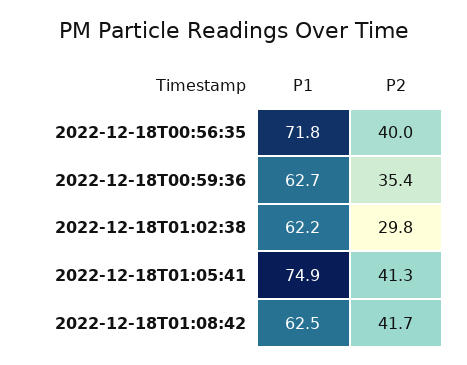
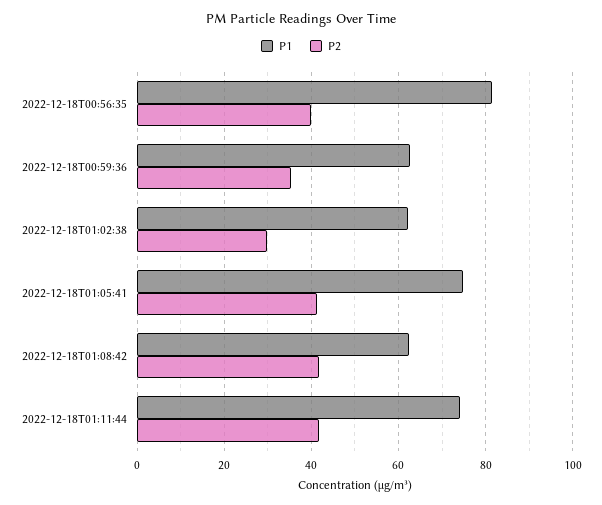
P1, 2022-12-18T00:56:35: 71.8 -> 82
P1, 2022-12-18T01:11:44: none -> 74
P2, 2022-12-18T01:11:44: none -> 42

